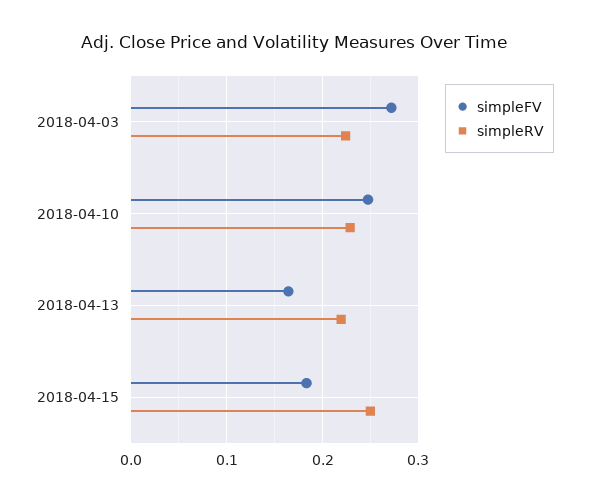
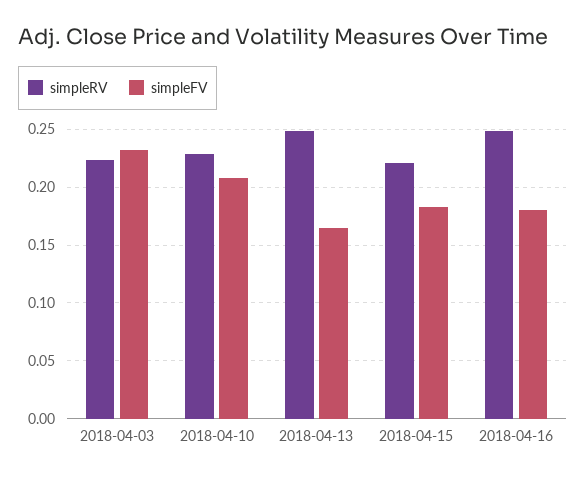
simpleFV, 2018-04-03: 0.27 -> 0.23
simpleFV, 2018-04-10: 0.25 -> 0.21
simpleRV, 2018-04-13: 0.22 -> 0.25
simpleRV, 2018-04-15: 0.25 -> 0.22
simpleRV, 2018-04-16: none -> 0.25
simpleFV, 2018-04-16: none -> 0.18

